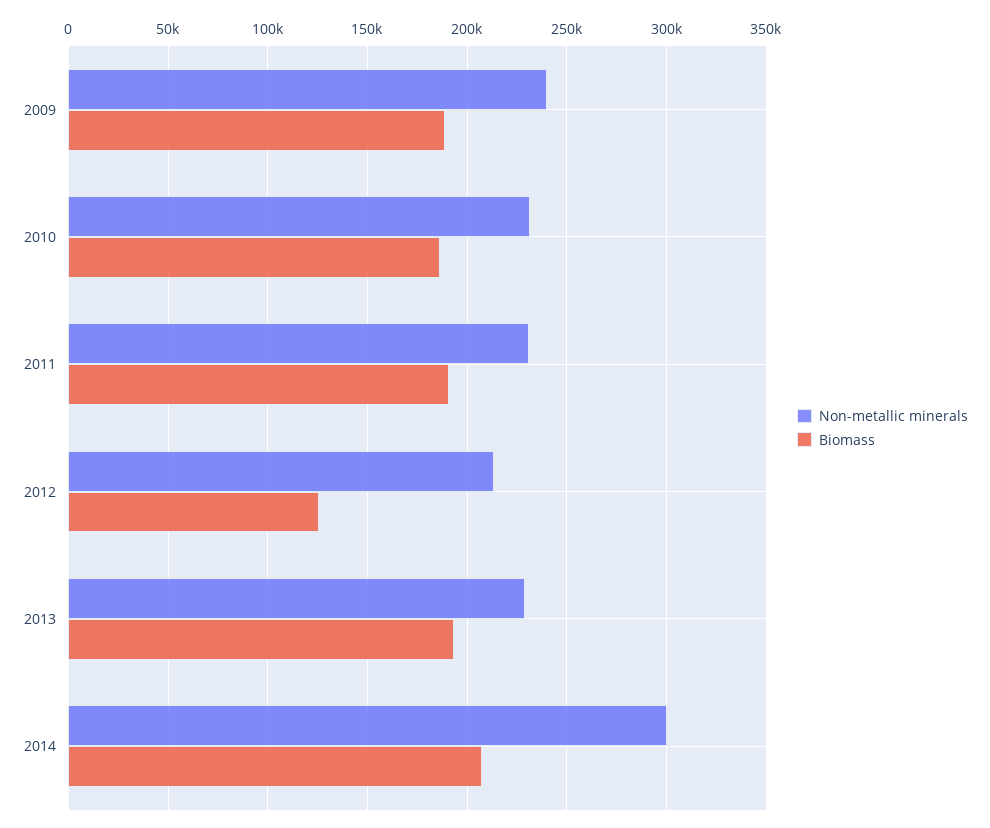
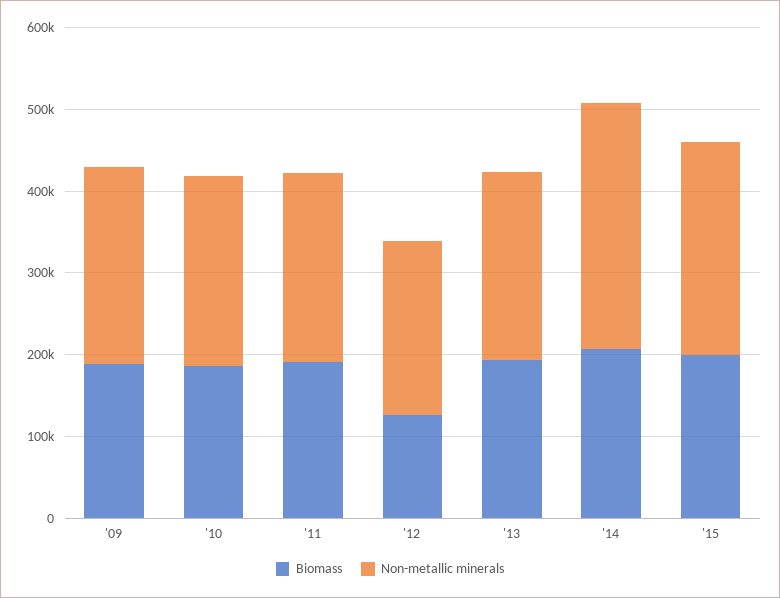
Biomass, '15: none -> 200000
Non-metallic minerals, '15: none -> 260000

